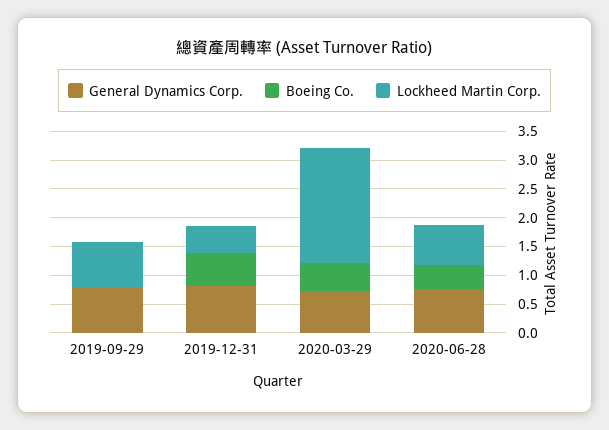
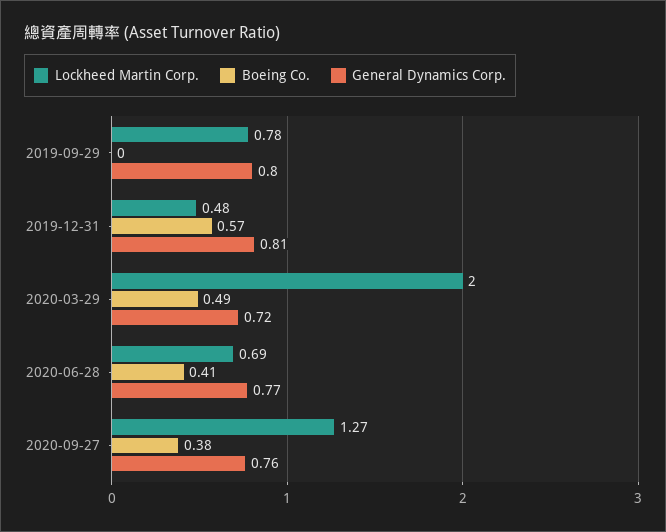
Lockheed Martin Corp., 2020-09-27: none -> 1.27
Boeing Co., 2020-09-27: none -> 0.38
General Dynamics Corp., 2020-09-27: none -> 0.76

